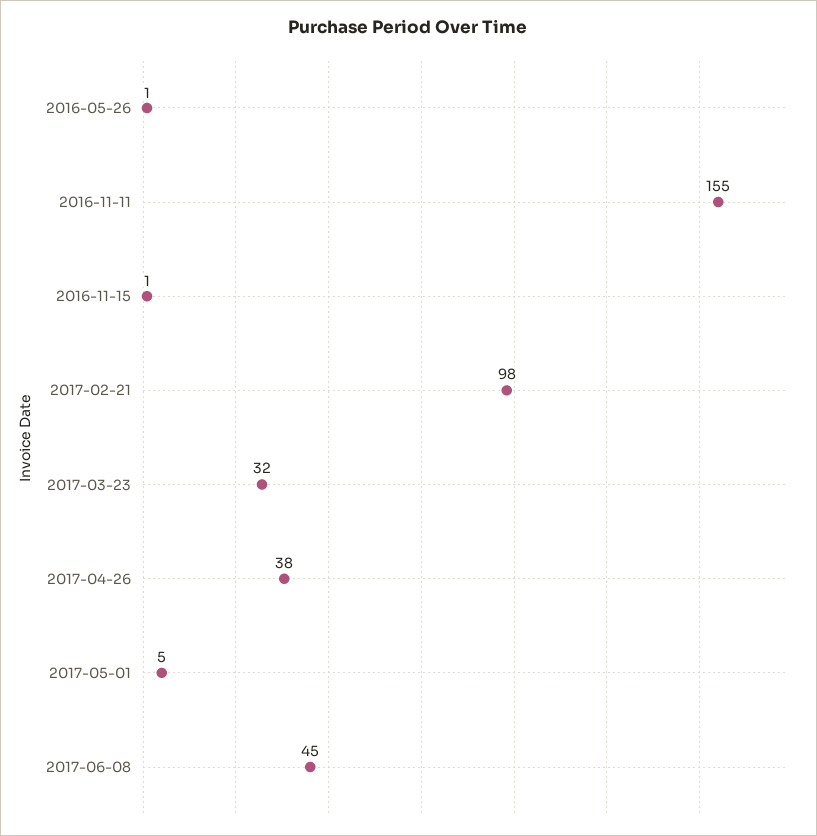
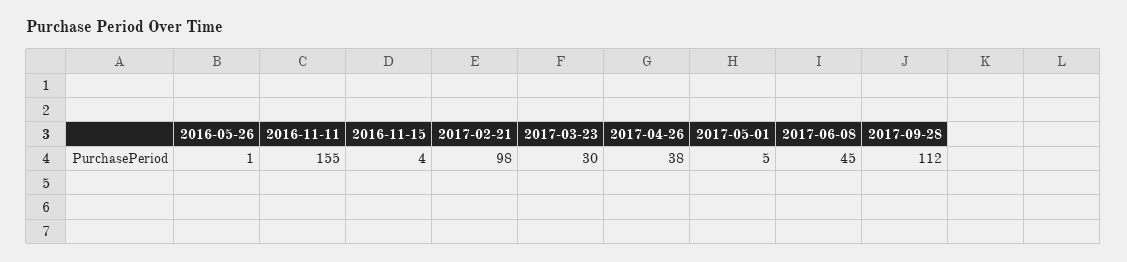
2016-11-15: 1 -> 4
2017-03-23: 32 -> 30
2017-09-28: none -> 112

